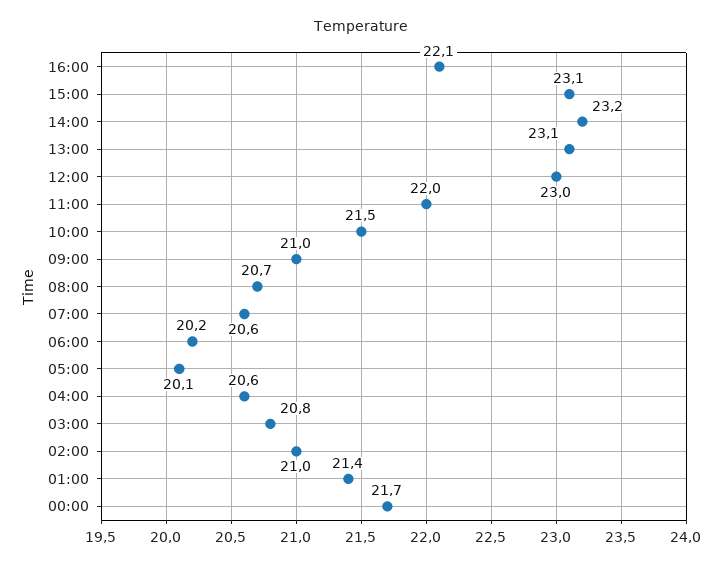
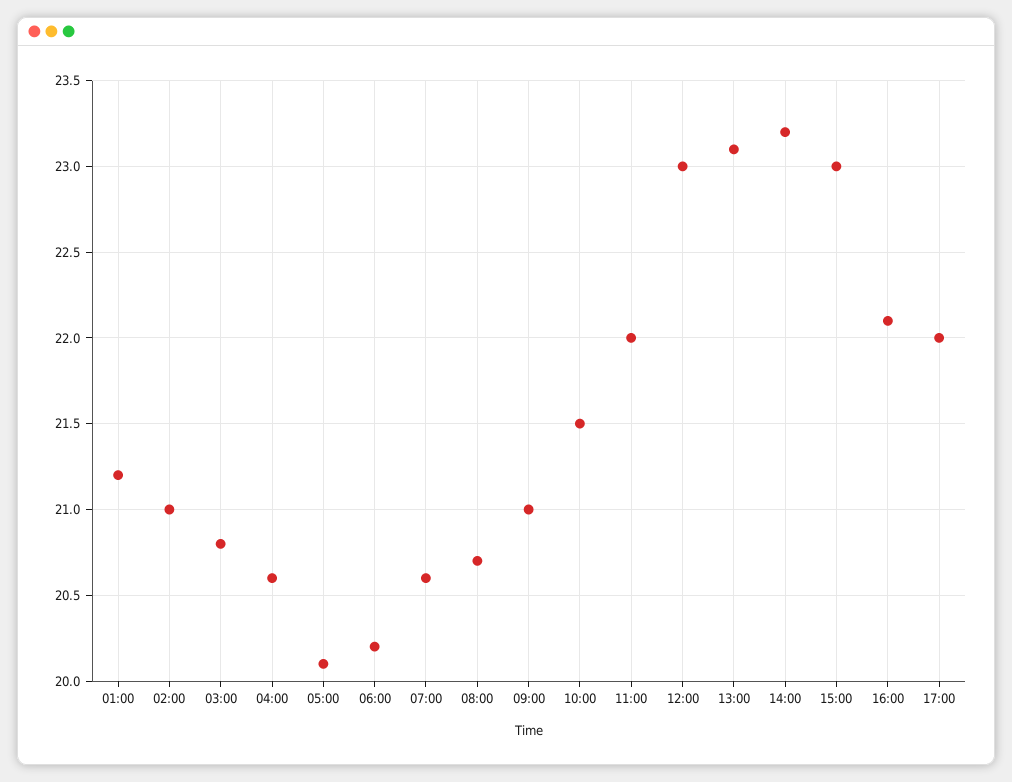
15:00: 23.1 -> 23
01:00: 21.4 -> 21.2
00:00: 21.7 -> none
17:00: none -> 22

